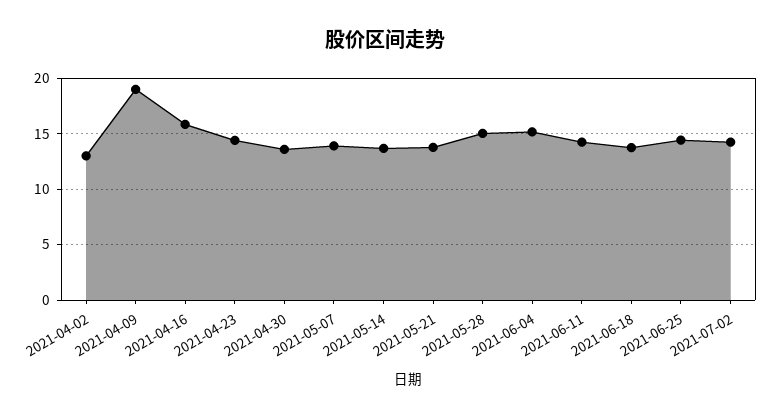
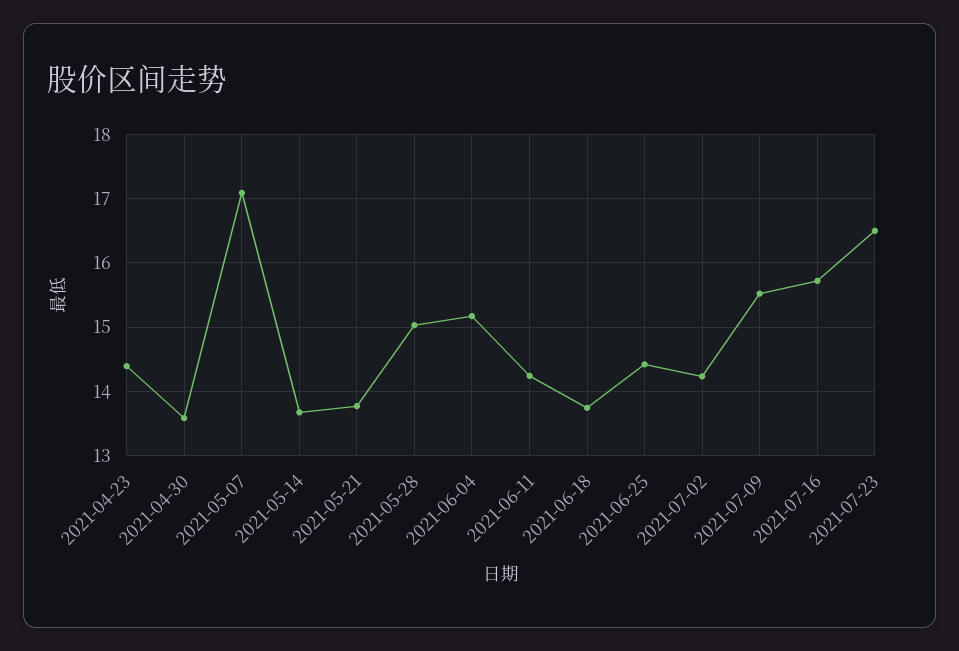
2021-04-02: 13 -> none
2021-04-09: 19 -> none
2021-04-16: 16 -> none
2021-05-07: 14 -> 17.1
2021-07-09: none -> 15.5
2021-07-16: none -> 15.7
2021-07-23: none -> 16.5

